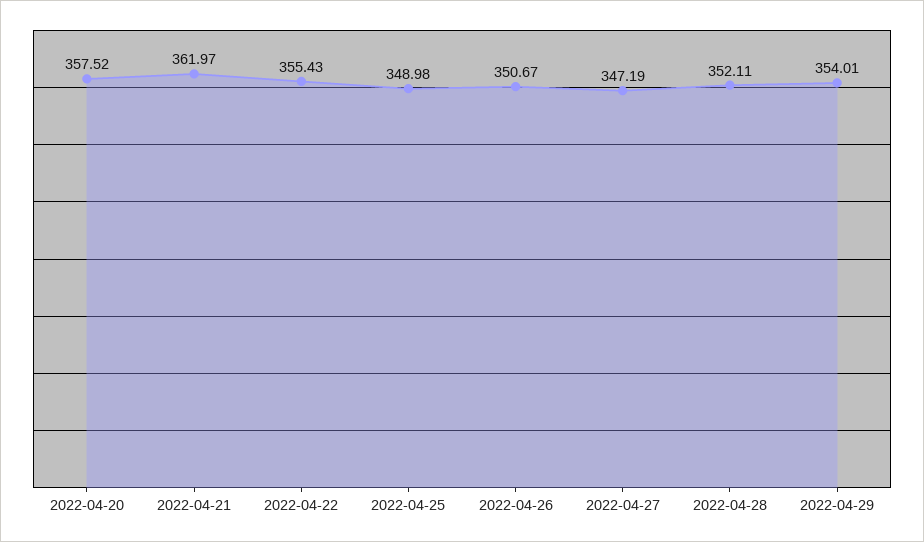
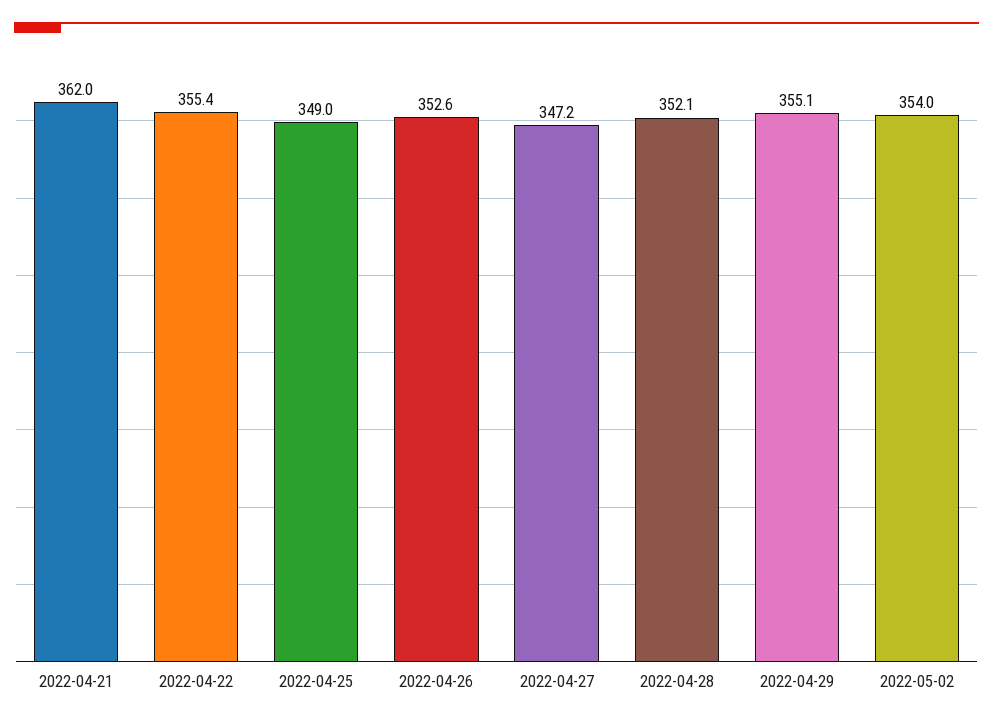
2022-04-20: 357.52 -> none
2022-04-26: 350.67 -> 352.6
2022-04-29: 354.01 -> 355.1
2022-05-02: none -> 354

